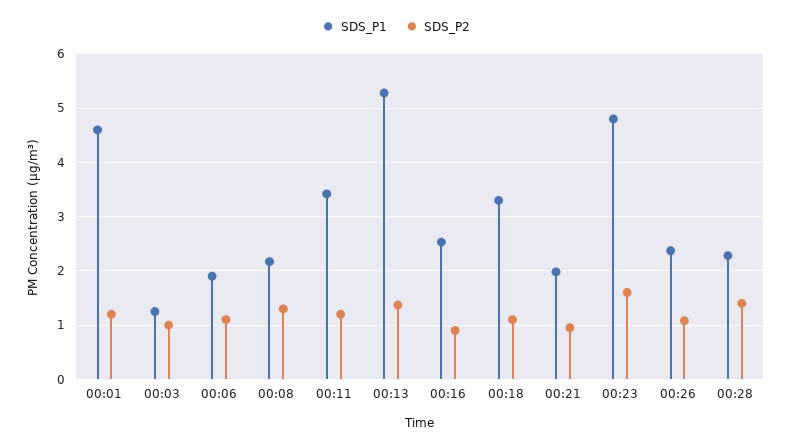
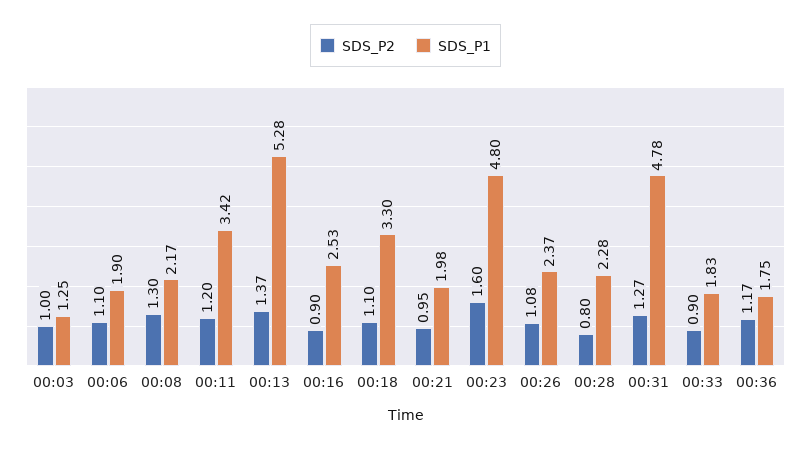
SDS_P1, 00:01: 4.6 -> none
SDS_P2, 00:01: 1.2 -> none
SDS_P2, 00:28: 1.4 -> 0.8
SDS_P2, 00:31: none -> 1.27
SDS_P1, 00:31: none -> 4.78
SDS_P2, 00:33: none -> 0.9
SDS_P1, 00:33: none -> 1.83
SDS_P2, 00:36: none -> 1.17
SDS_P1, 00:36: none -> 1.75

